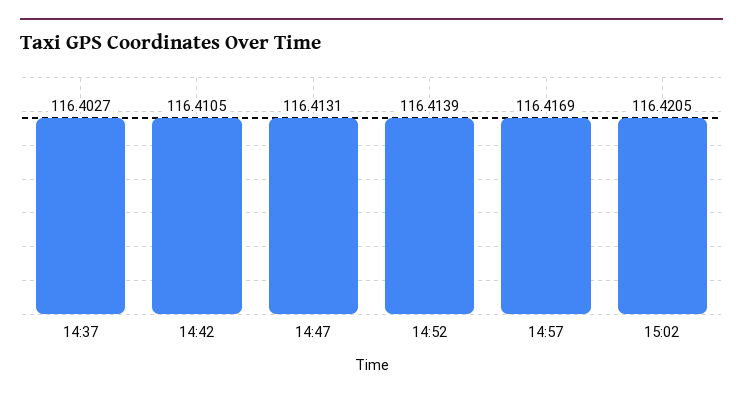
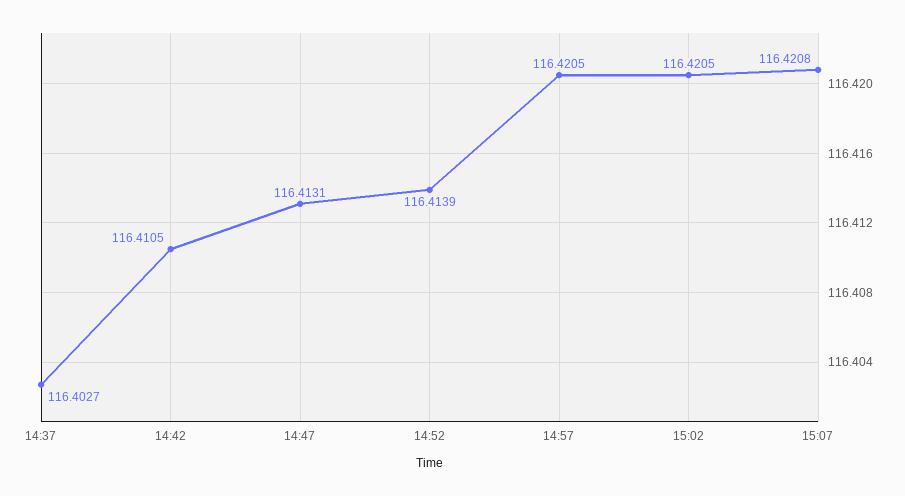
14:57: 116.4169 -> 116.4205
15:07: none -> 116.4208

